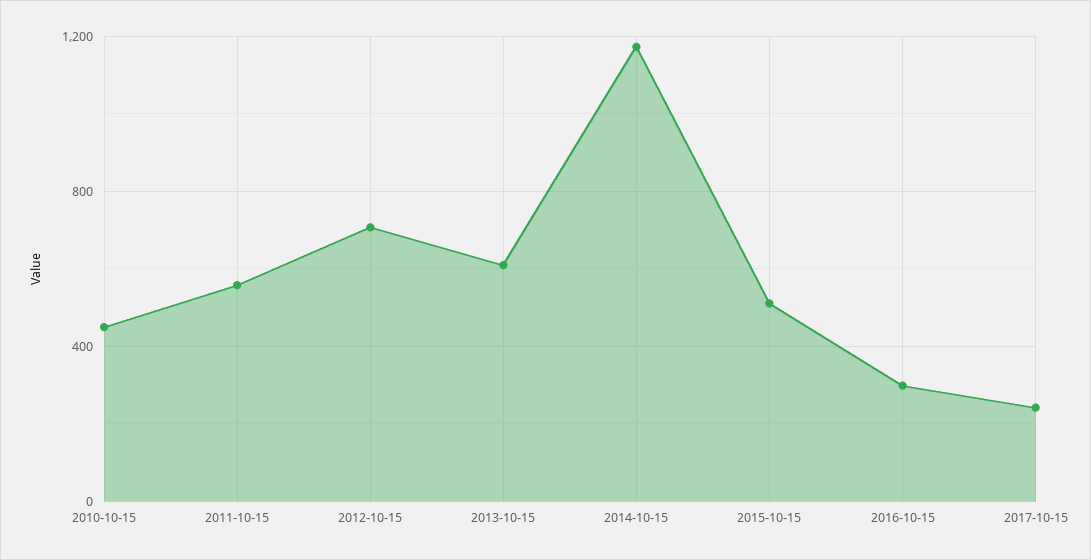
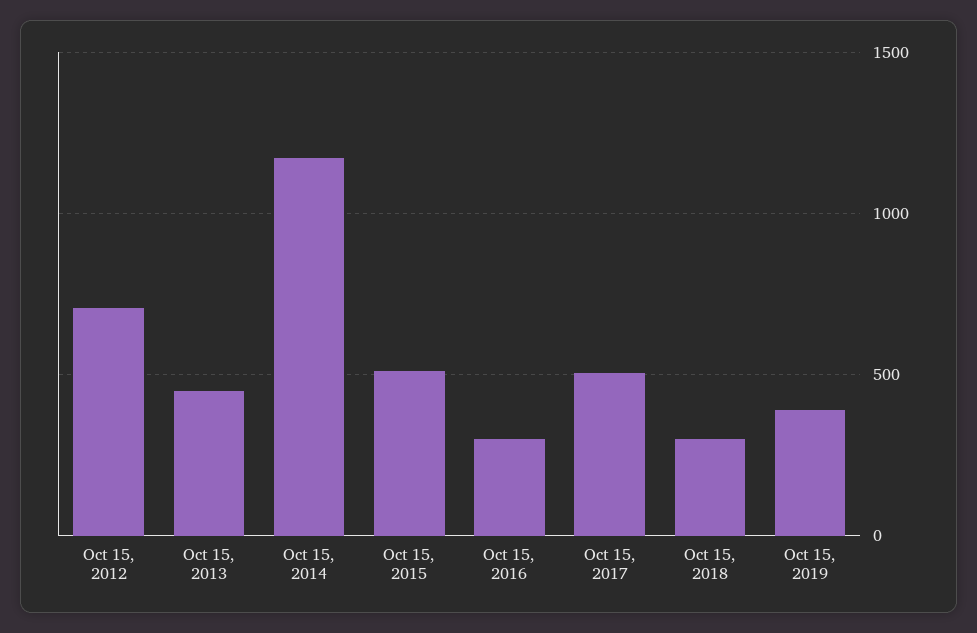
2010-10-15: 450 -> none
2011-10-15: 550 -> none
2013-10-15: 600 -> 450
2017-10-15: 250 -> 500
Oct 15, 2018: none -> 300
Oct 15, 2019: none -> 400

